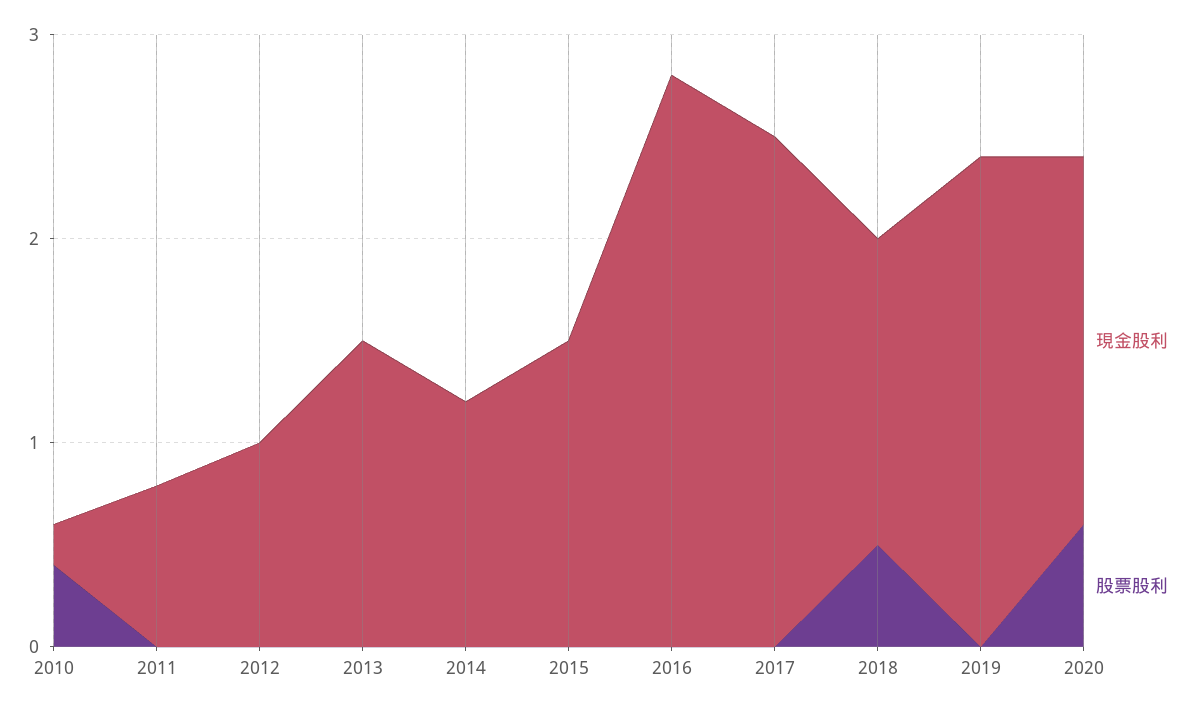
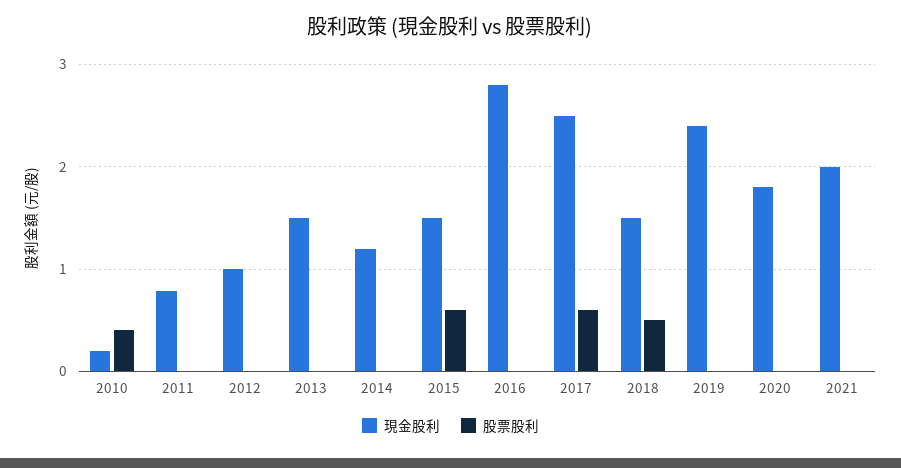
股票股利, 2015: 0 -> 0.6
股票股利, 2017: 0 -> 0.6
股票股利, 2020: 0.6 -> 0
現金股利, 2021: none -> 2
股票股利, 2021: none -> 0

